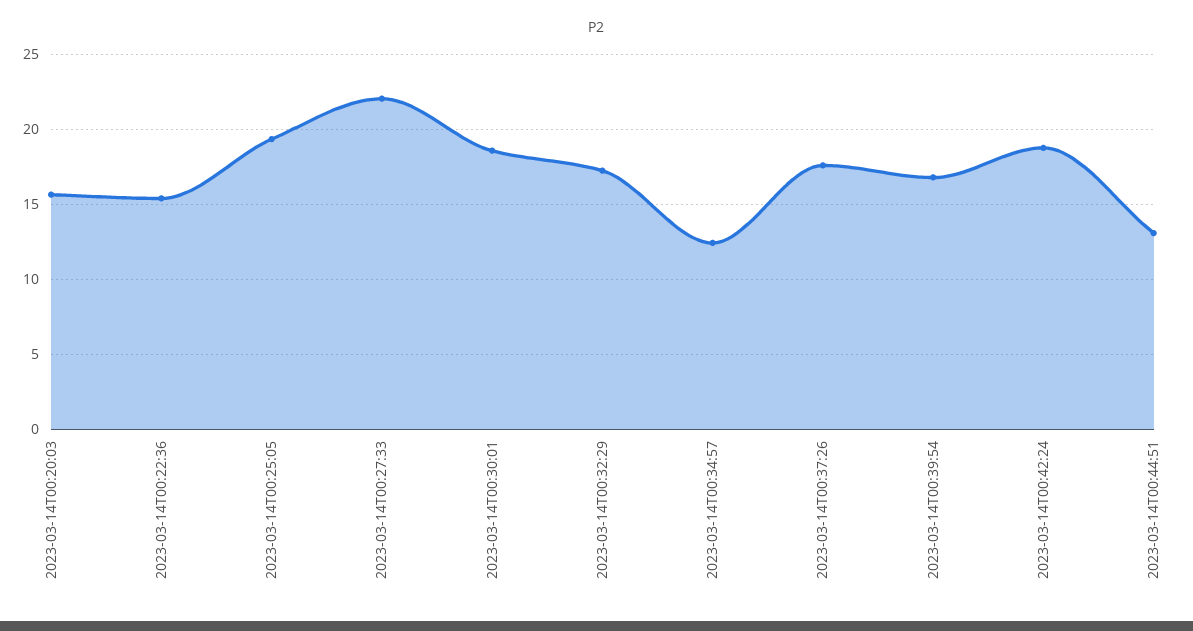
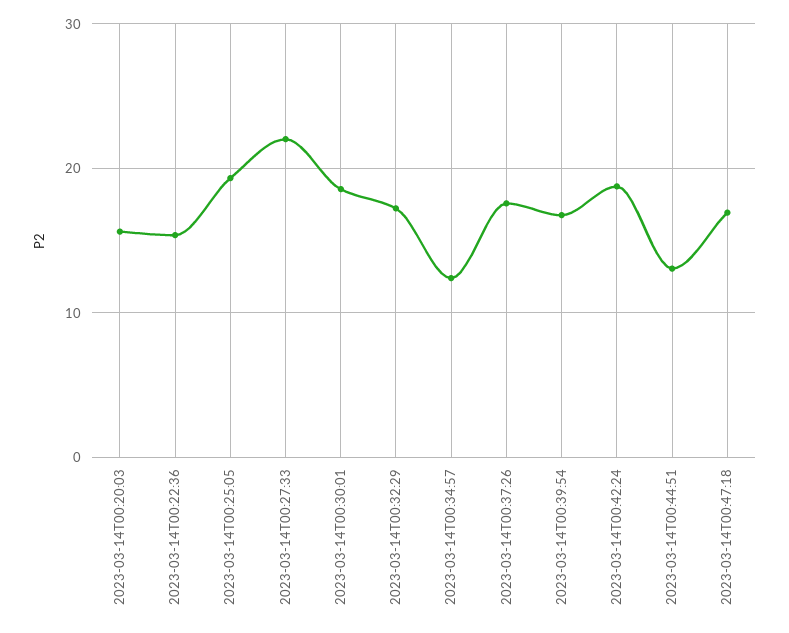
2023-03-14T00:47:18: none -> 17

